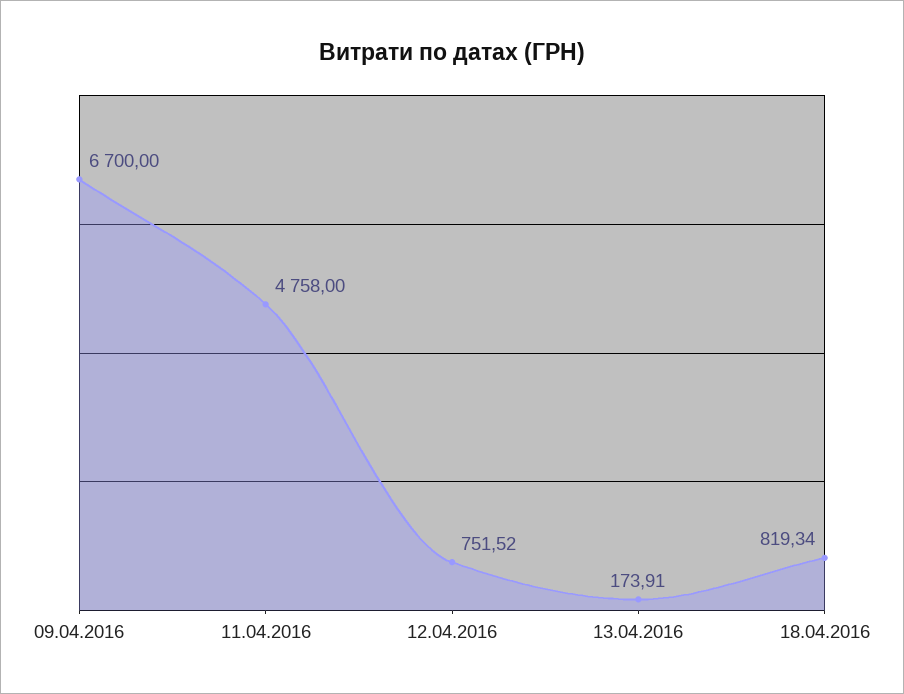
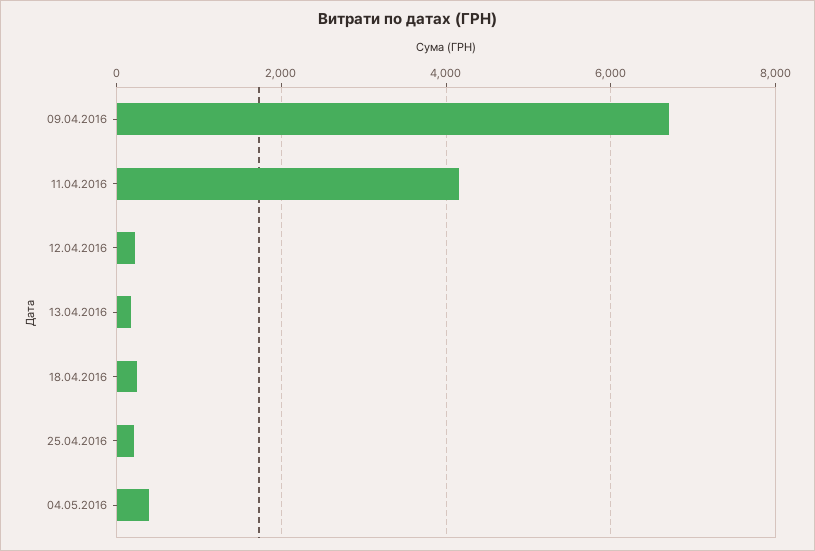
11.04.2016: 4758 -> 4200
12.04.2016: 751.52 -> 200
18.04.2016: 819.34 -> 200
25.04.2016: none -> 200
04.05.2016: none -> 400

